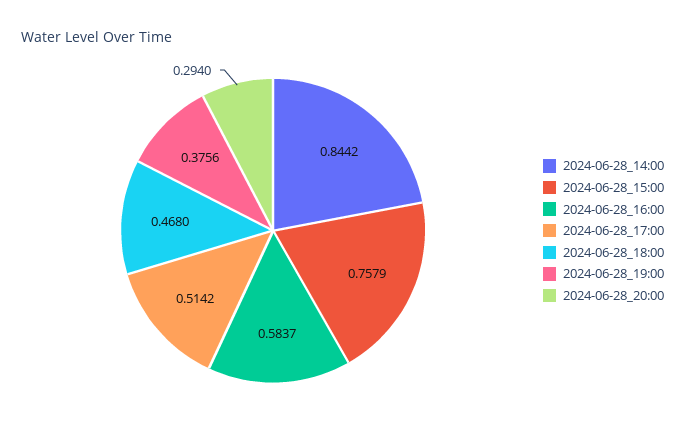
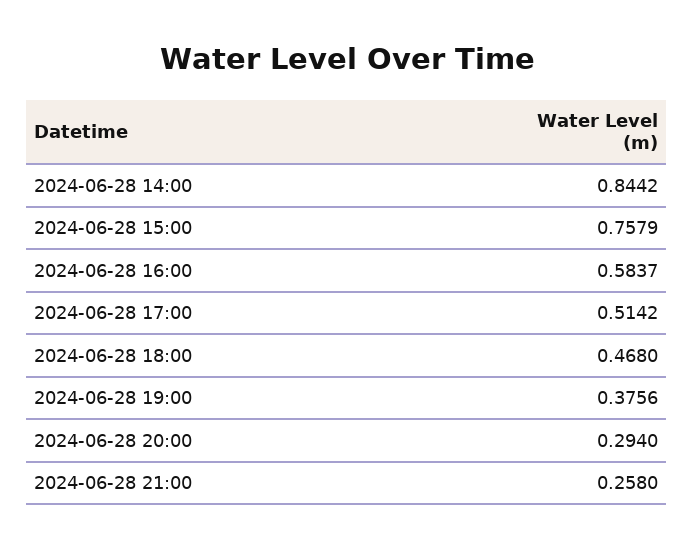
2024-06-28 21:00: none -> 0.258

